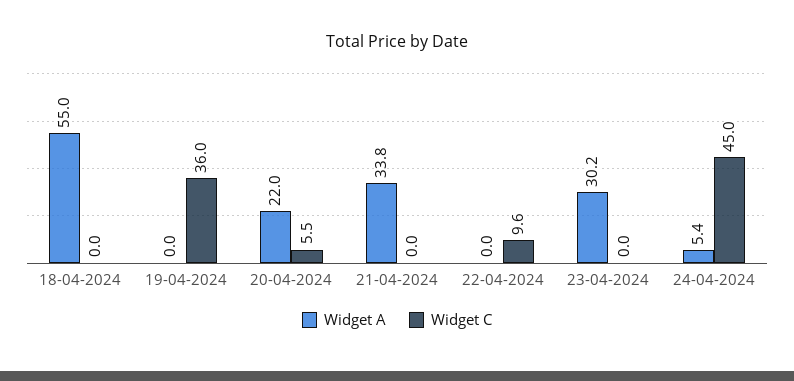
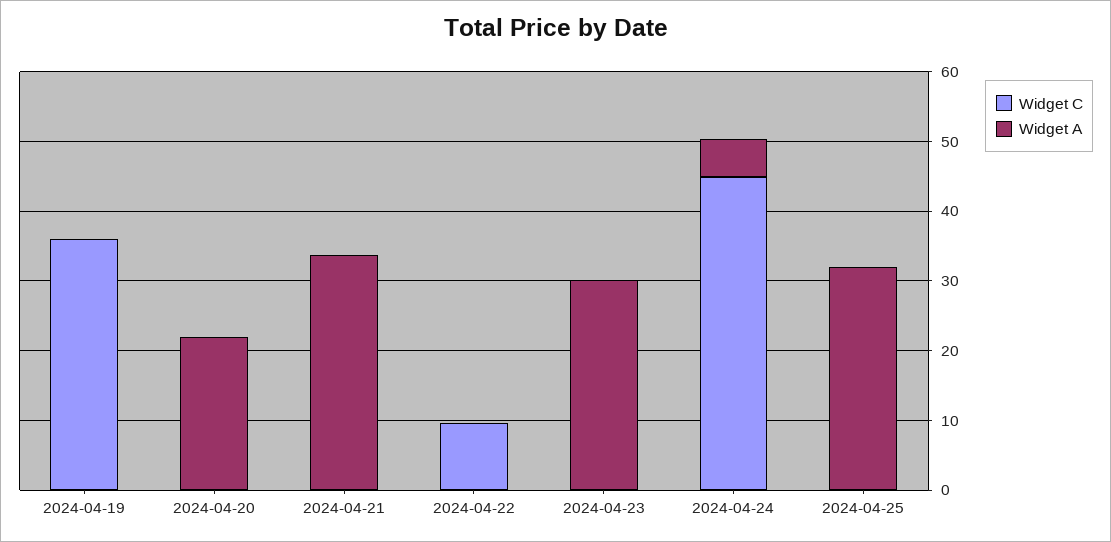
Widget A, 18-04-2024: 55 -> none
Widget C, 18-04-2024: 0 -> none
Widget C, 20-04-2024: 5.5 -> 0
Widget C, 2024-04-25: none -> 0
Widget A, 2024-04-25: none -> 32

